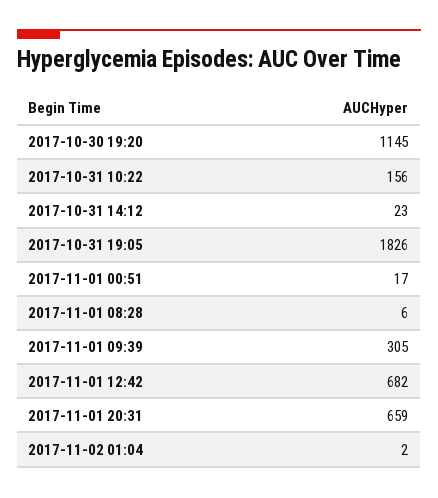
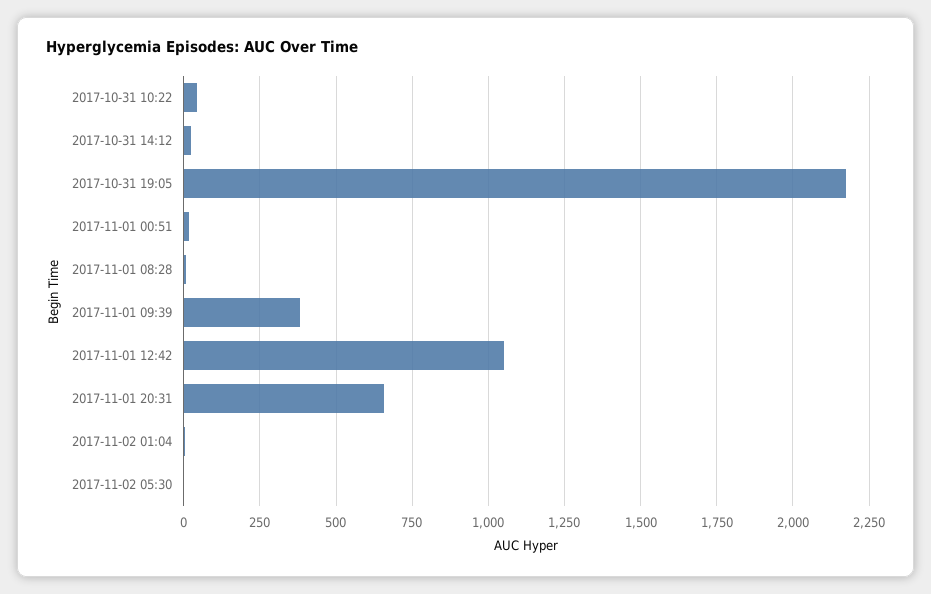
2017-10-30 19:20: 1145 -> none
2017-10-31 10:22: 156 -> 50
2017-10-31 19:05: 1826 -> 2175
2017-11-01 09:39: 305 -> 375
2017-11-01 12:42: 682 -> 1050
2017-11-02 05:30: none -> 0

